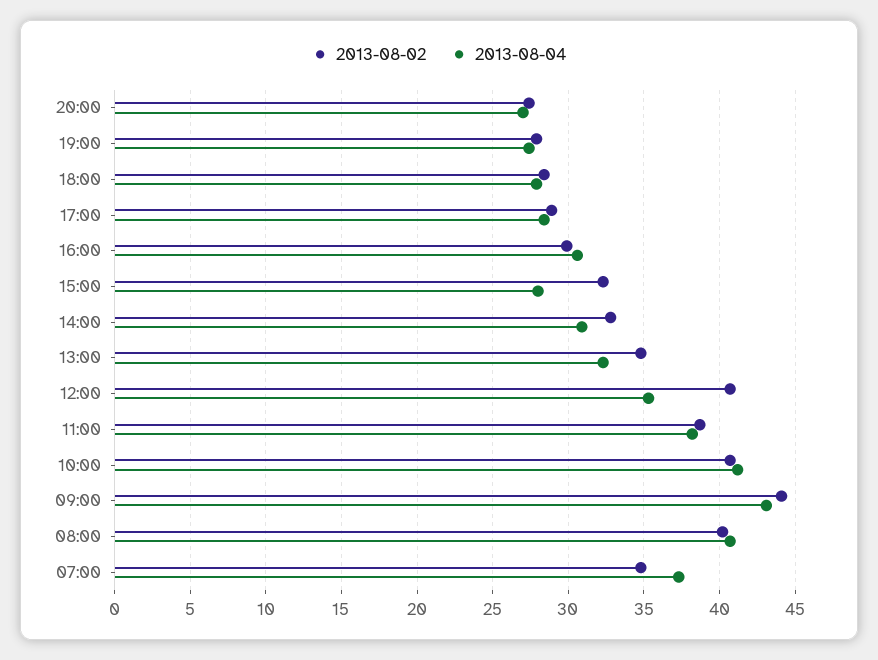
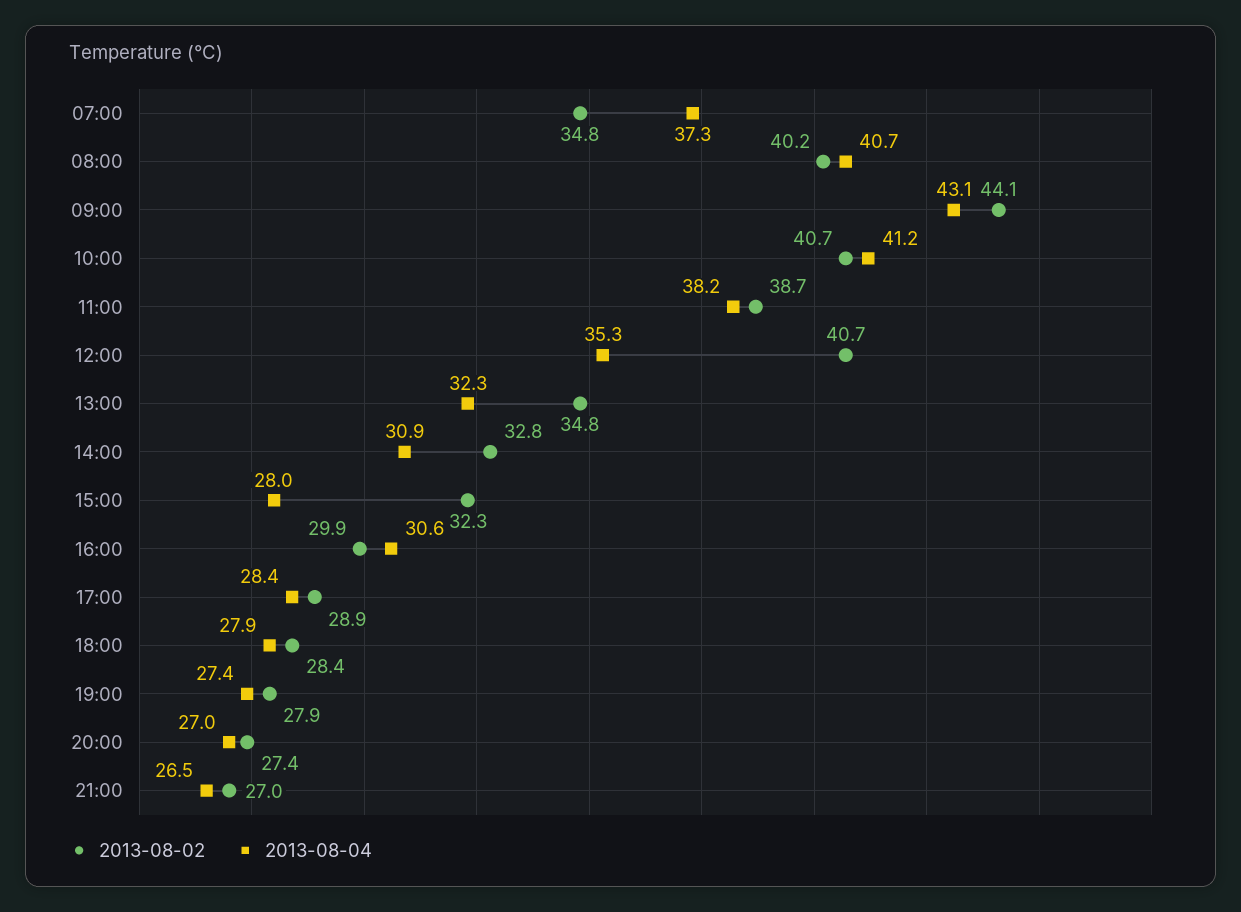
2013-08-02, 21:00: none -> 27
2013-08-04, 21:00: none -> 26.5

